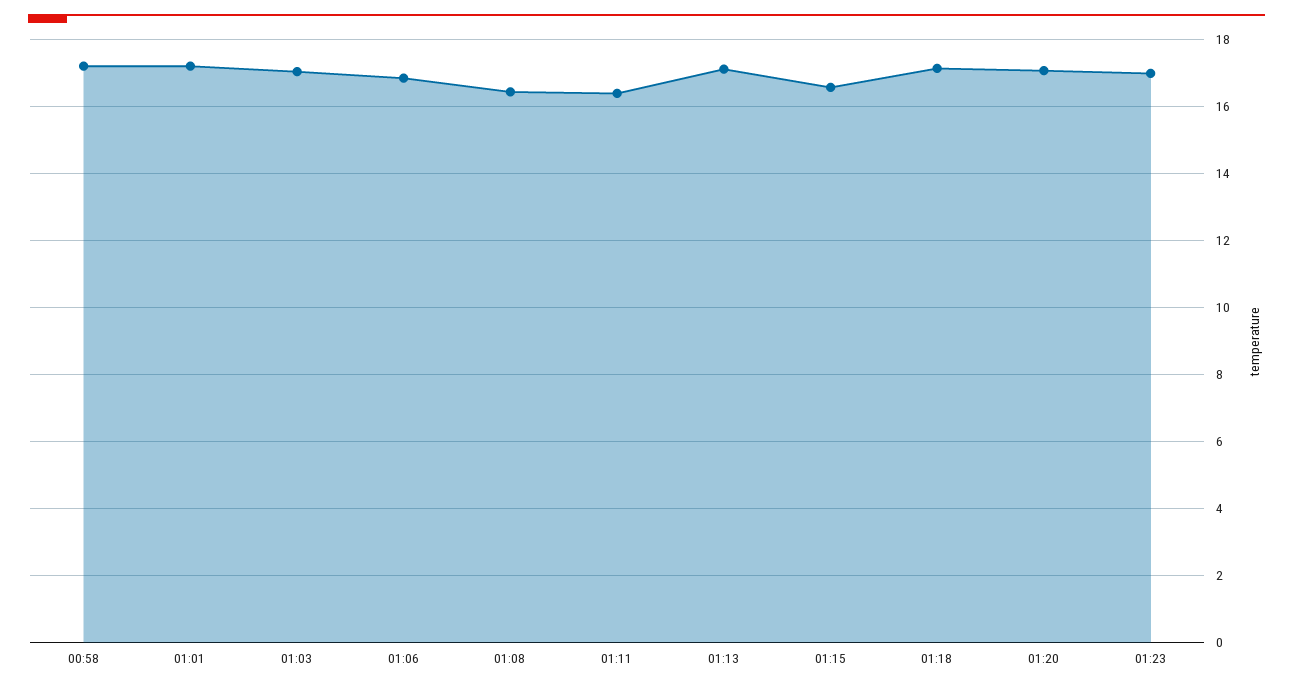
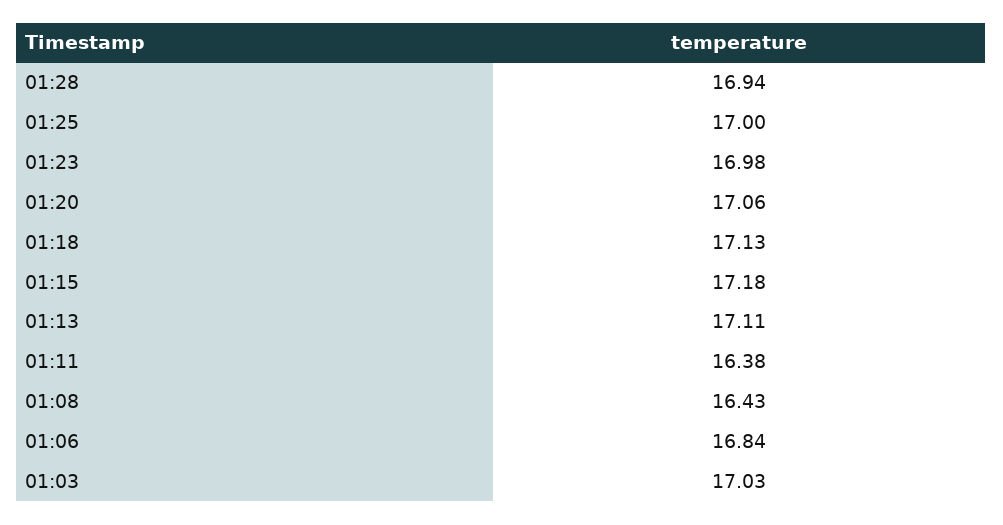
00:58: 17.2 -> none
01:01: 17.2 -> none
01:15: 16.6 -> 17.18
01:28: none -> 16.94
01:25: none -> 17

